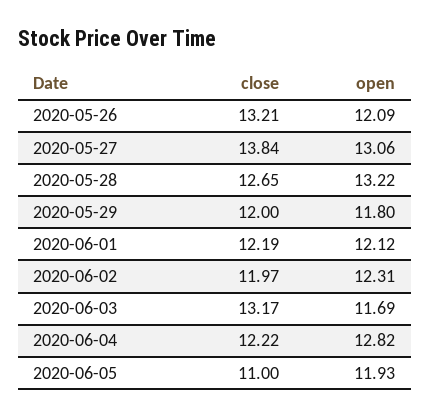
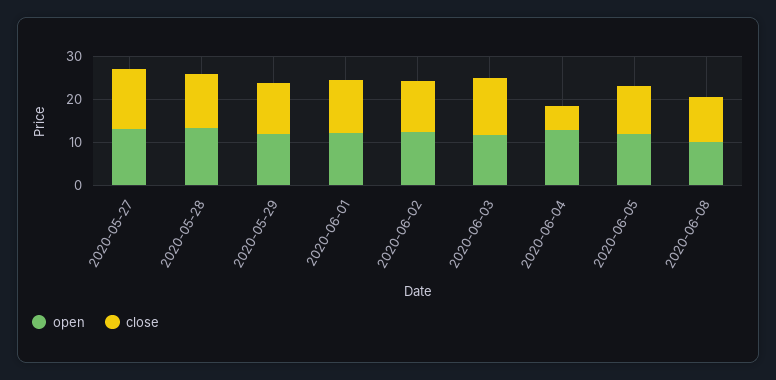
close, 2020-05-26: 13.21 -> none
open, 2020-05-26: 12.09 -> none
close, 2020-06-04: 12.22 -> 6
open, 2020-06-08: none -> 10
close, 2020-06-08: none -> 10

